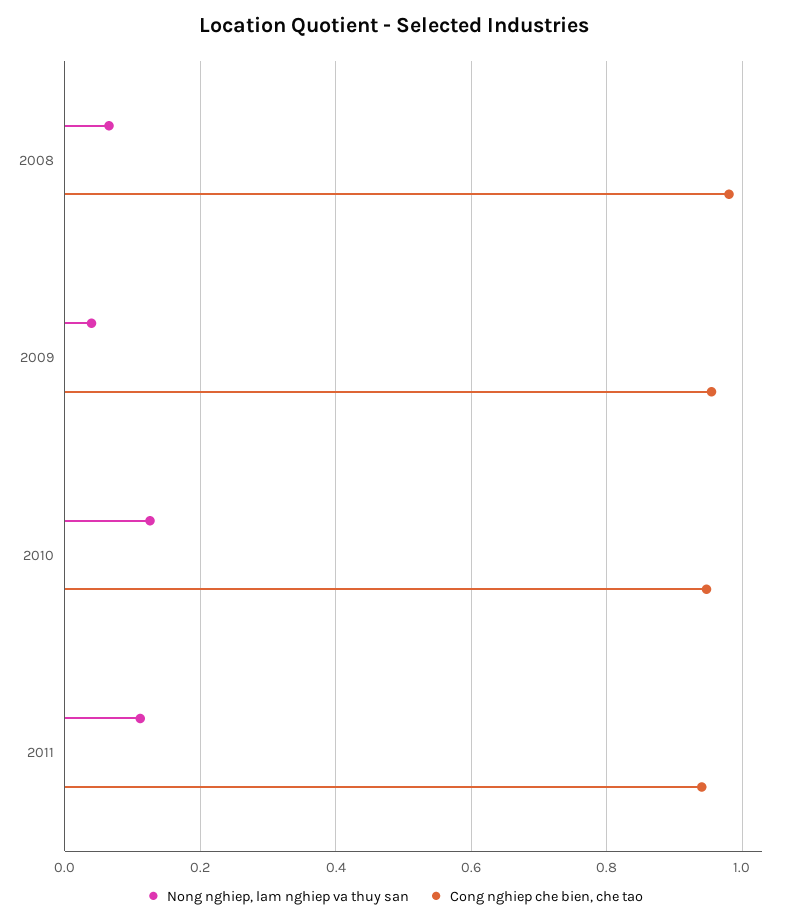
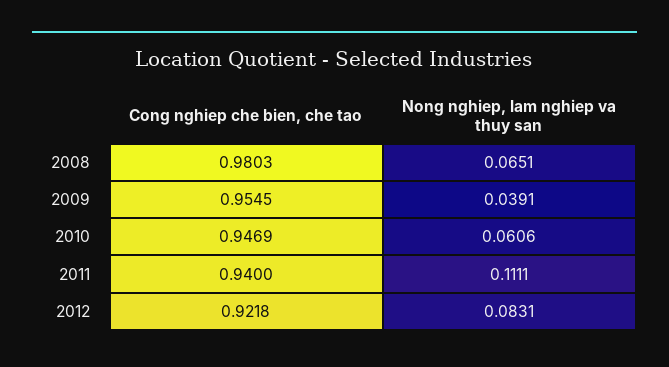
Nong nghiep, lam nghiep va thuy san, 2010: 0.12 -> 0.0606
Cong nghiep che bien, che tao, 2012: none -> 0.9218
Nong nghiep, lam nghiep va thuy san, 2012: none -> 0.0831

